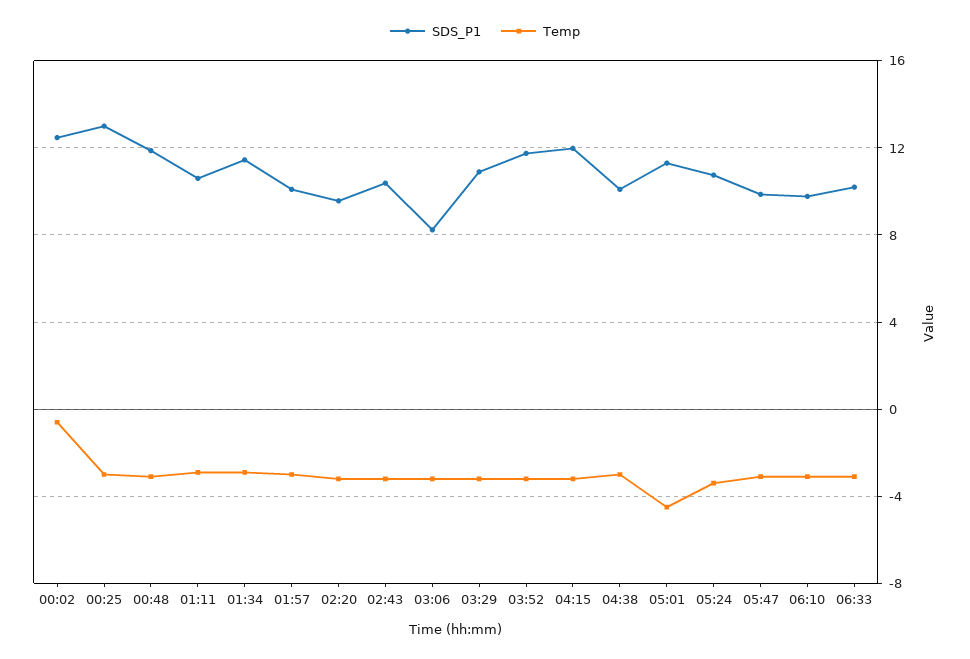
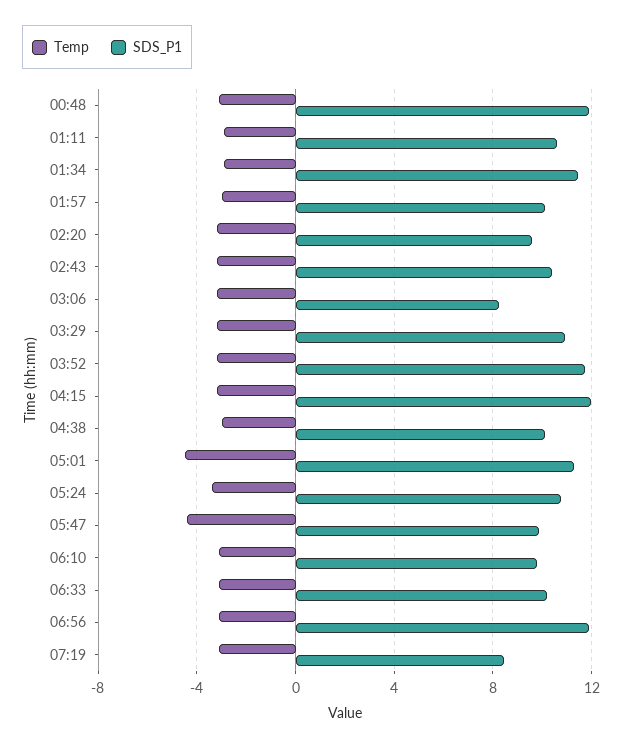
SDS_P1, 00:02: 12.5 -> none
Temp, 00:02: -0.5 -> none
SDS_P1, 00:25: 13 -> none
Temp, 00:25: -3 -> none
Temp, 05:47: -3 -> -4.5
Temp, 06:56: none -> -3
SDS_P1, 06:56: none -> 12
Temp, 07:19: none -> -3
SDS_P1, 07:19: none -> 8.5

